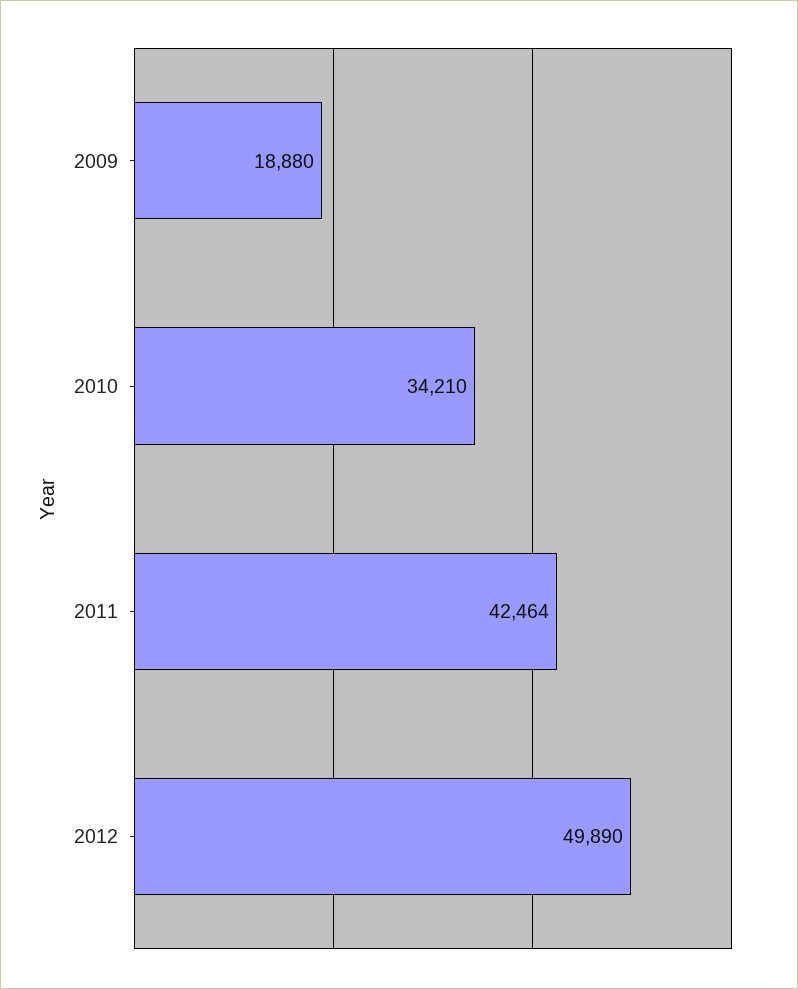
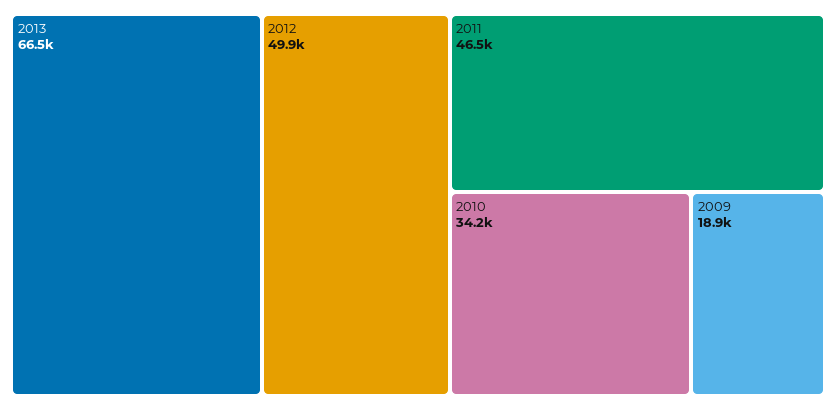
2011: 42464 -> 46500
2013: none -> 66500

